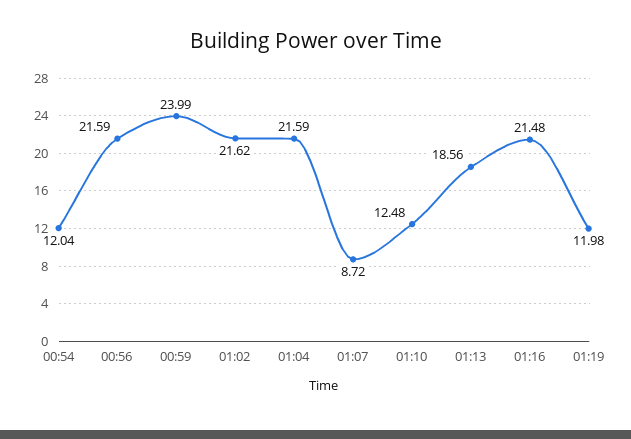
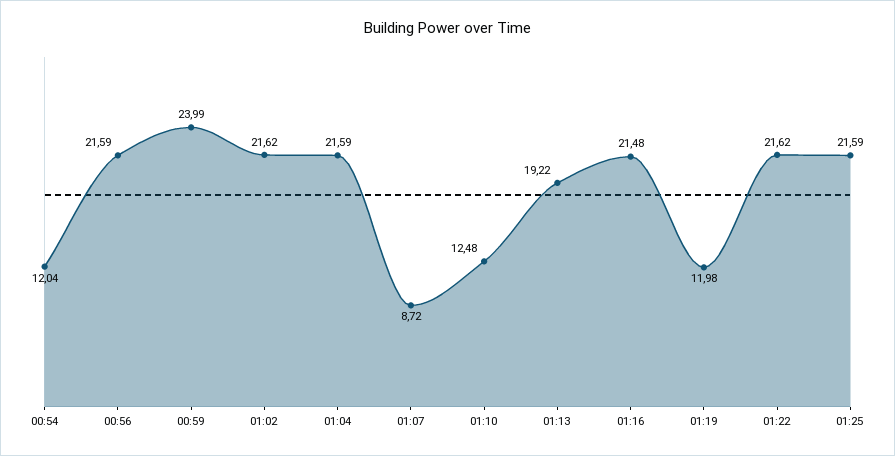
01:13: 18.56 -> 19.22
01:22: none -> 21.62
01:25: none -> 21.59

